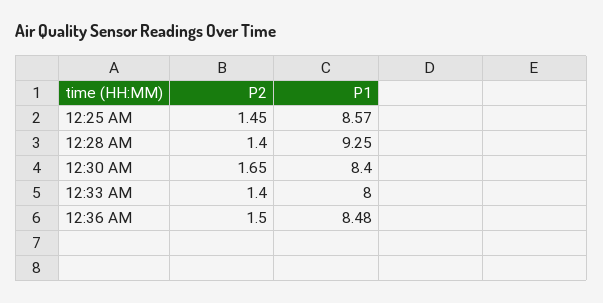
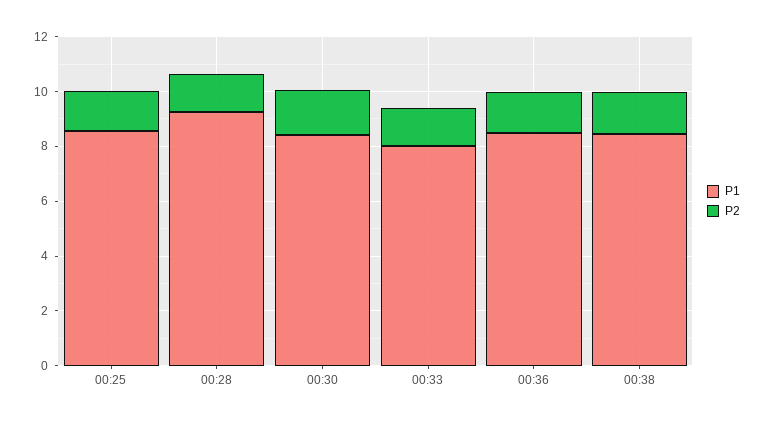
P1, 00:38: none -> 8.5
P2, 00:38: none -> 1.5

